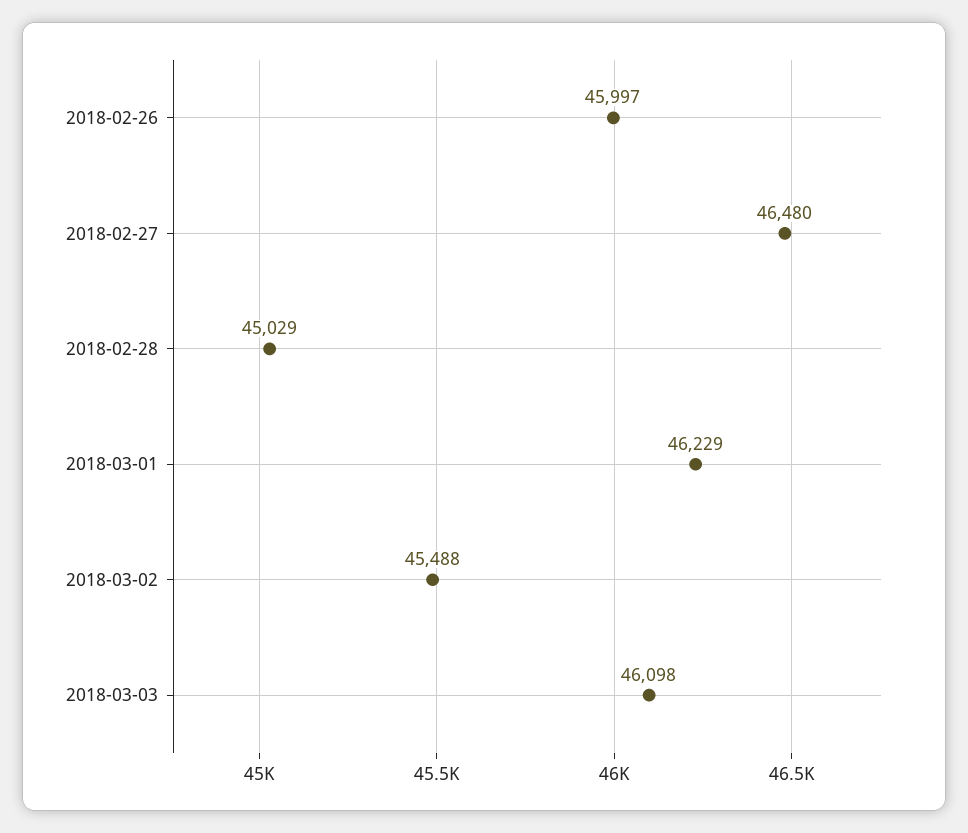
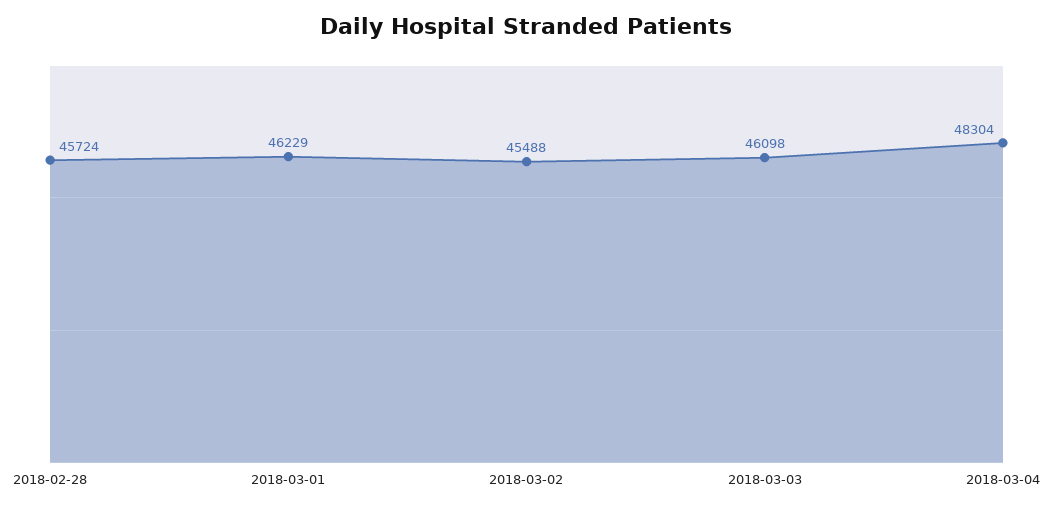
2018-02-26: 45997 -> none
2018-02-27: 46480 -> none
2018-02-28: 45029 -> 45724
2018-03-04: none -> 48304

